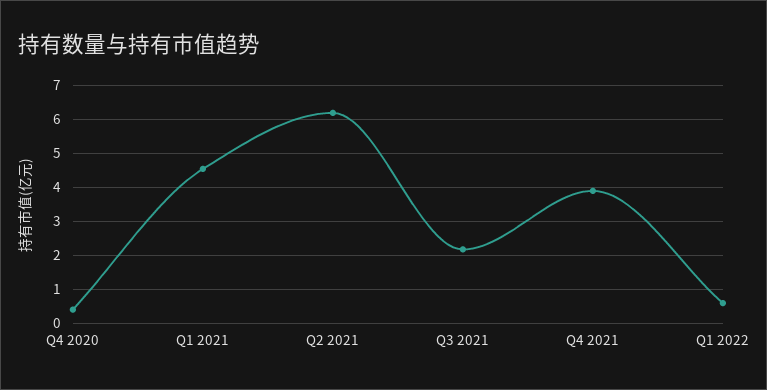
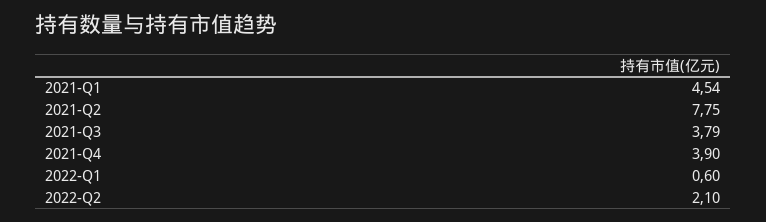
Q4 2020: 0.4 -> none
Q2 2021: 6.2 -> 7.75
Q3 2021: 2.2 -> 3.79
2022-Q2: none -> 2.1

